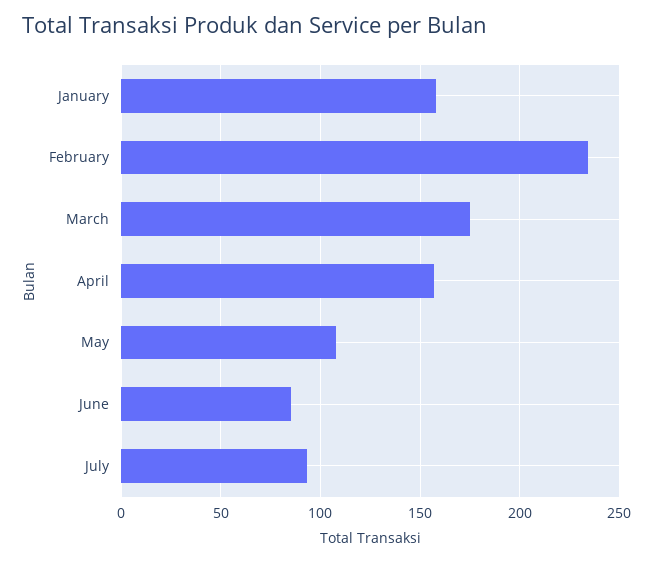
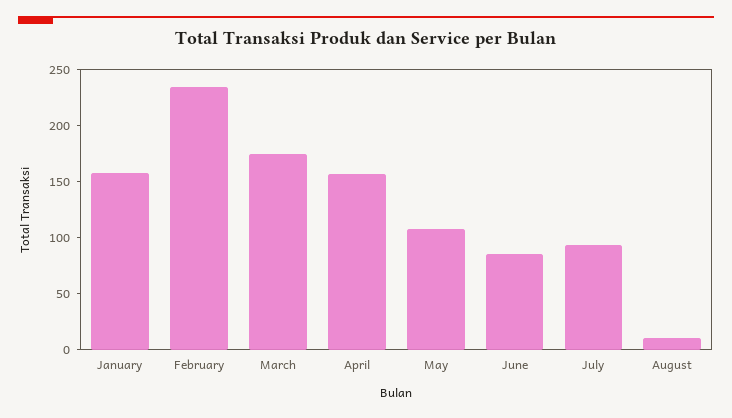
August: none -> 10

